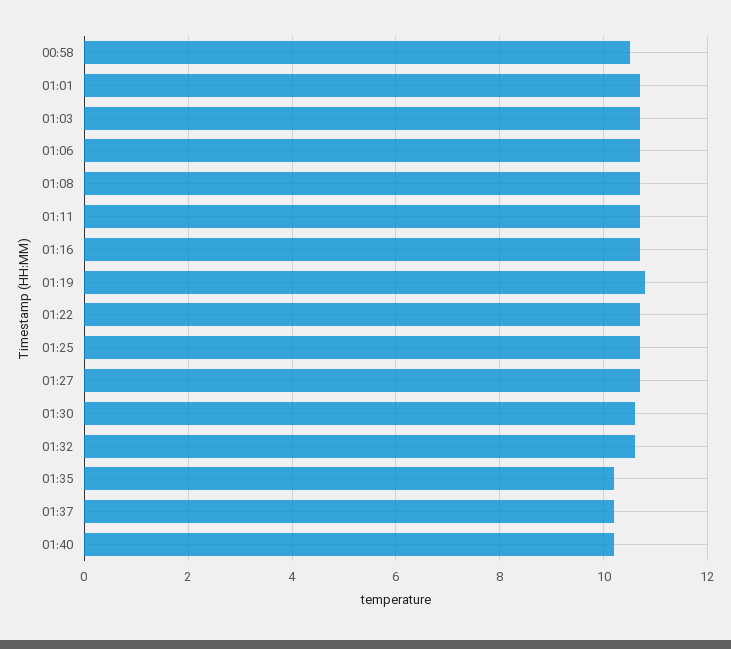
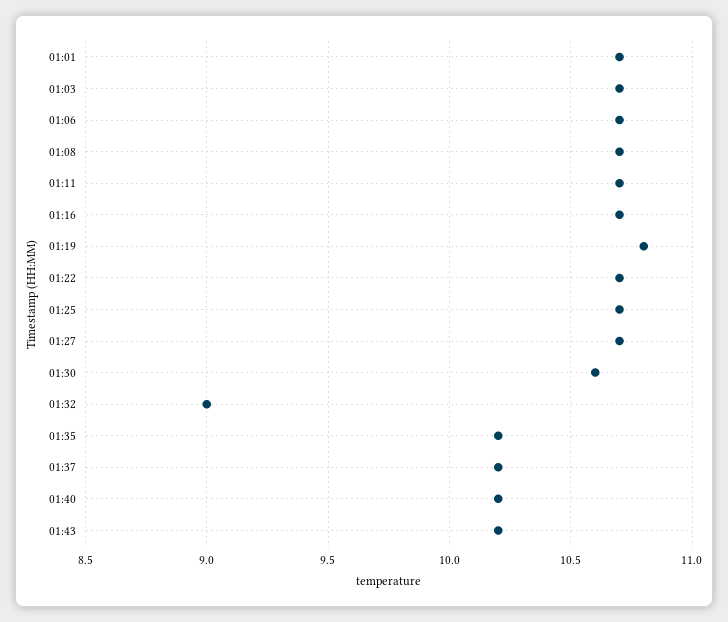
00:58: 10.5 -> none
01:32: 10.5 -> 9
01:43: none -> 10.2

